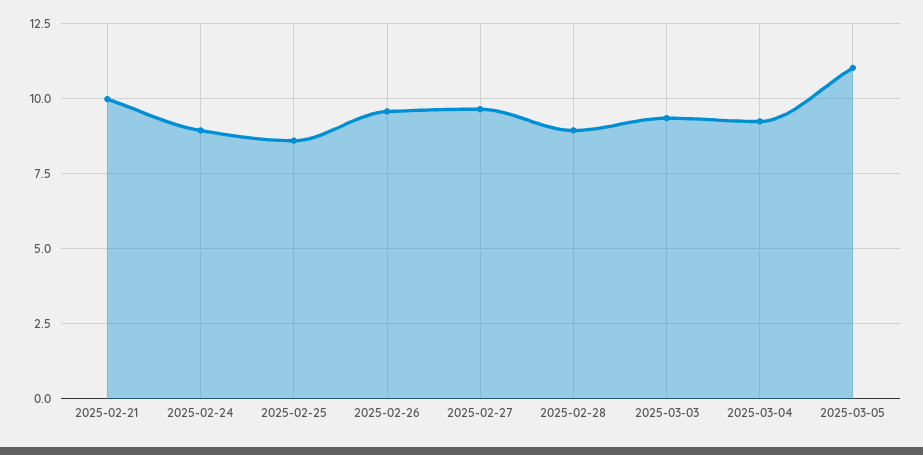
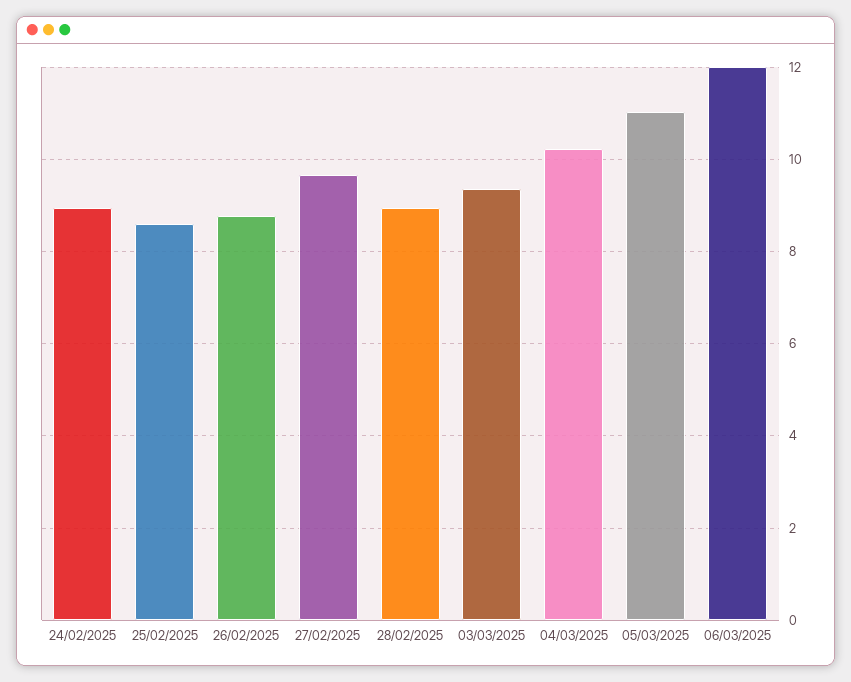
2025-02-21: 10 -> none
2025-02-26: 9.5 -> 8.8
2025-03-04: 9.25 -> 10.2
06/03/2025: none -> 12

